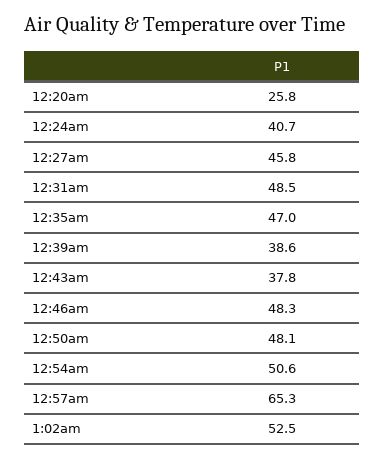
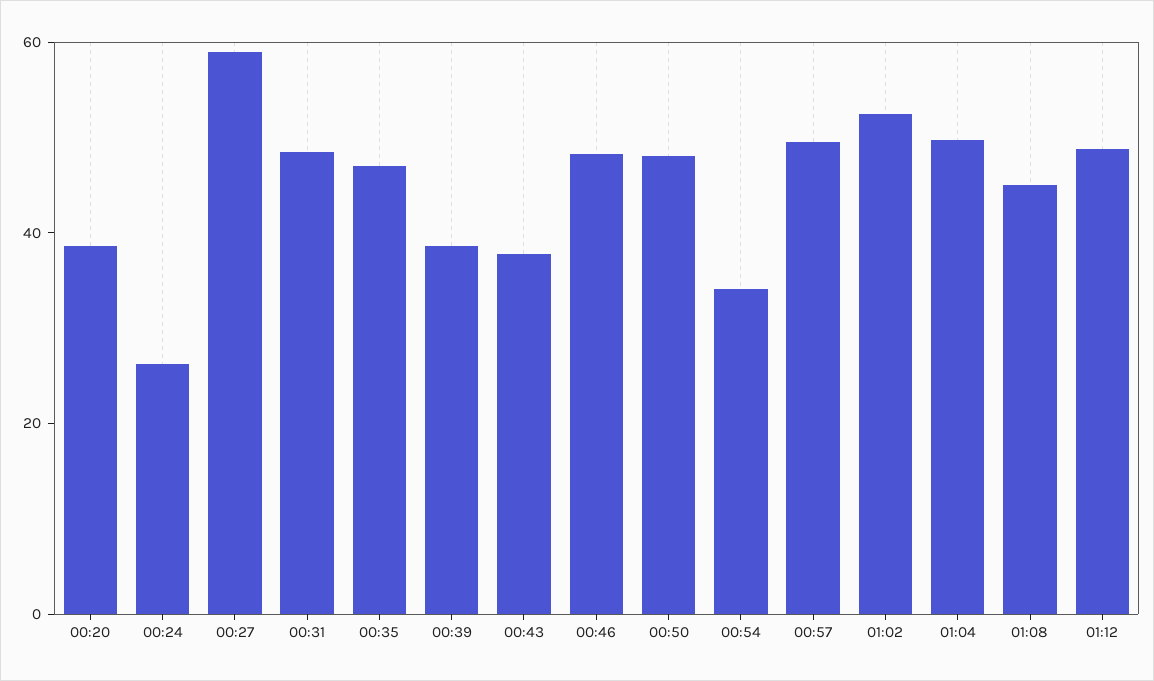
12:20am: 25.8 -> 40
12:24am: 40.7 -> 25
12:27am: 45.8 -> 60
12:54am: 50.6 -> 35
12:57am: 65.3 -> 50
01:04: none -> 50
01:08: none -> 45
01:12: none -> 50

